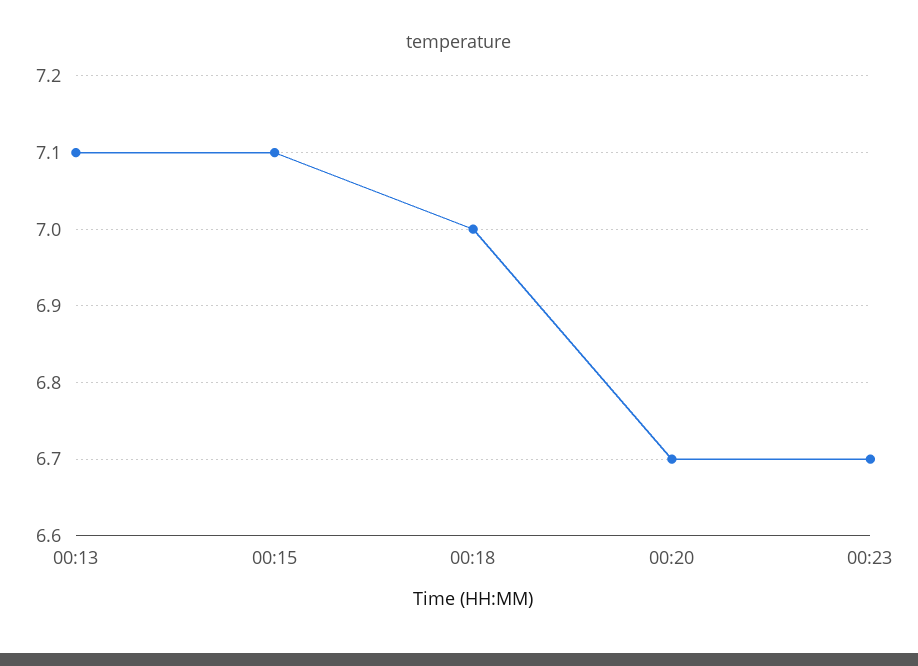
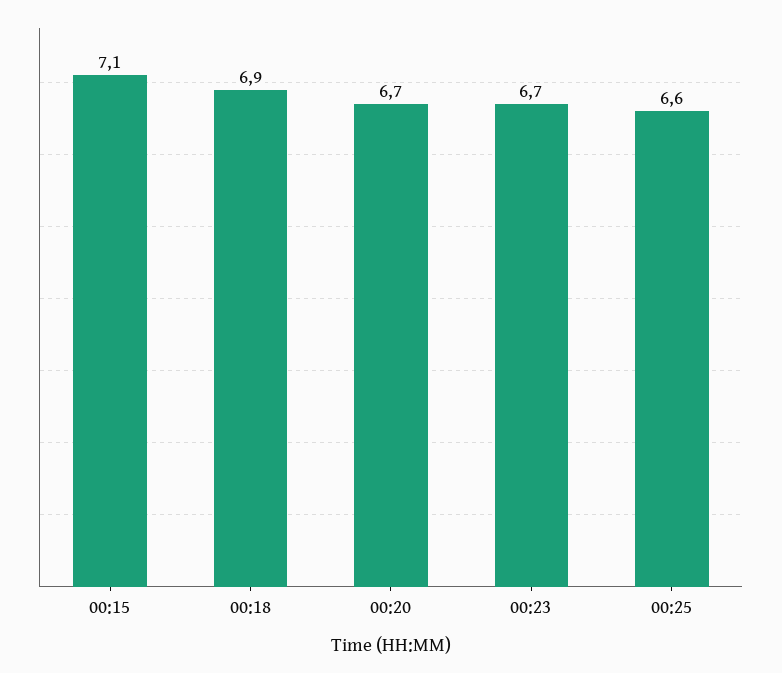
00:13: 7.1 -> none
00:18: 7 -> 6.9
00:25: none -> 6.6

